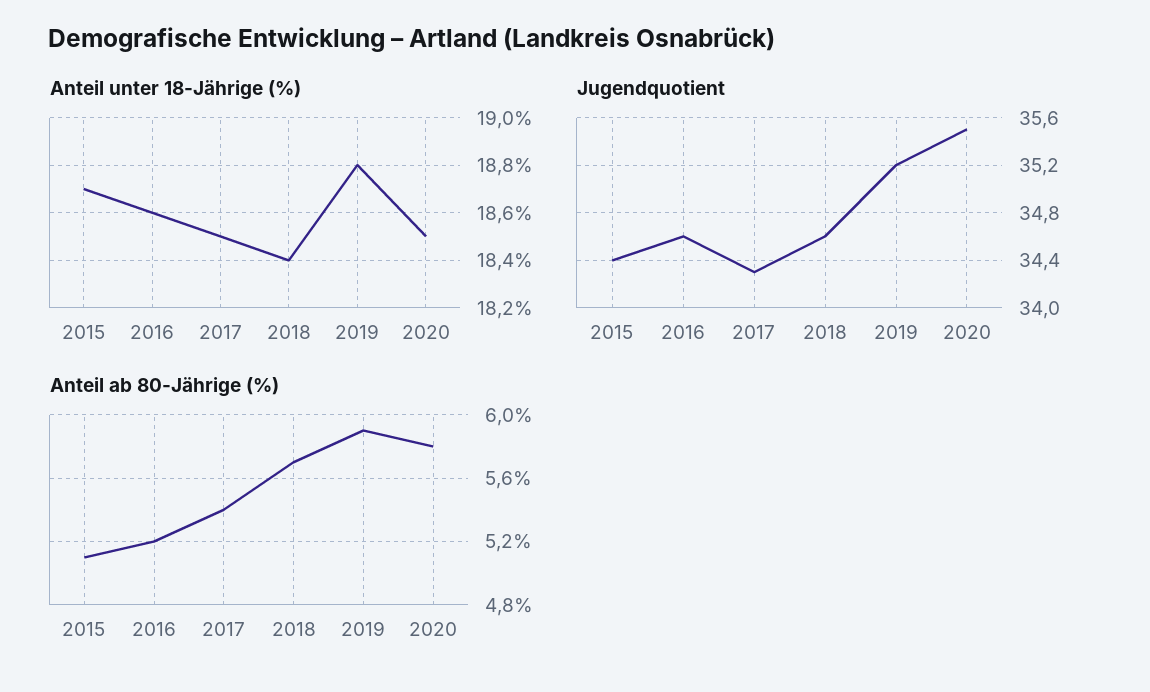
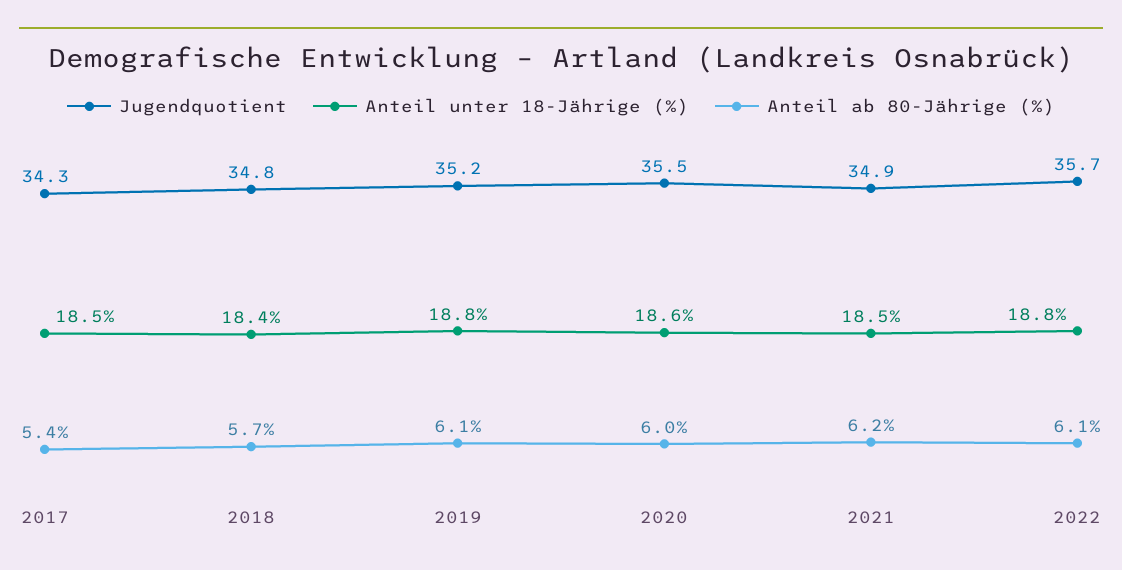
Anteil unter 18-Jährige (%), 2015: 18.7 -> none
Anteil unter 18-Jährige (%), 2016: 18.6 -> none
Anteil unter 18-Jährige (%), 2020: 18.5 -> 18.6
Jugendquotient, 2015: 34.4 -> none
Jugendquotient, 2016: 34.6 -> none
Jugendquotient, 2018: 34.6 -> 34.8
Anteil ab 80-Jährige (%), 2015: 5.1 -> none
Anteil ab 80-Jährige (%), 2016: 5.2 -> none
Anteil ab 80-Jährige (%), 2019: 5.9 -> 6.1
Anteil ab 80-Jährige (%), 2020: 5.8 -> 6
Jugendquotient, 2021: none -> 34.9
Anteil unter 18-Jährige (%), 2021: none -> 18.5
Anteil ab 80-Jährige (%), 2021: none -> 6.2
Jugendquotient, 2022: none -> 35.7
Anteil unter 18-Jährige (%), 2022: none -> 18.8
Anteil ab 80-Jährige (%), 2022: none -> 6.1

